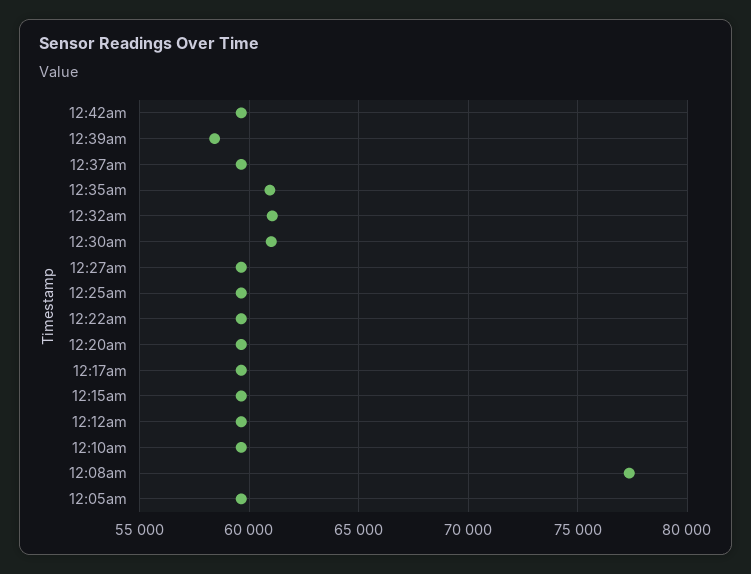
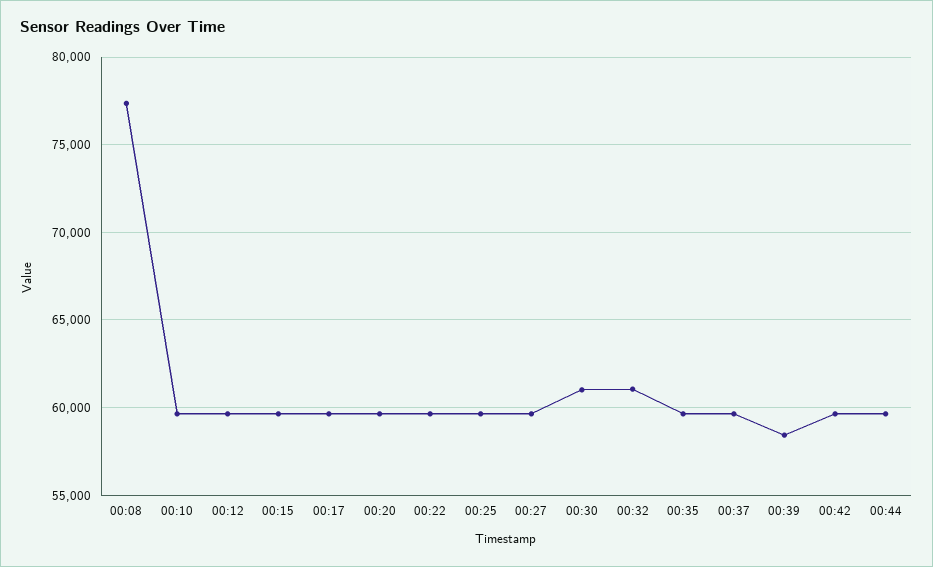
12:35am: 61000 -> 59500
12:05am: 59500 -> none
00:44: none -> 59500

